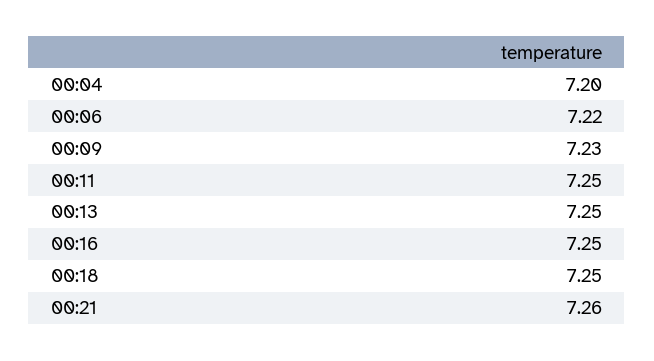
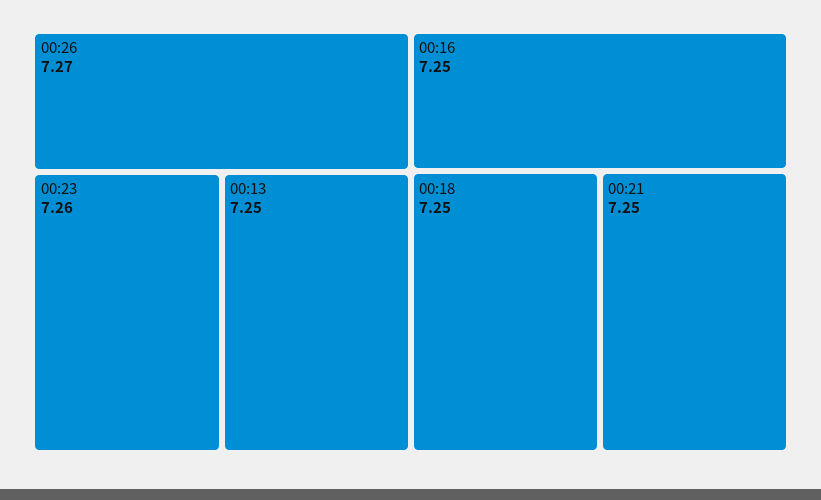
00:04: 7.2 -> none
00:06: 7.22 -> none
00:09: 7.23 -> none
00:11: 7.25 -> none
00:21: 7.26 -> 7.25
00:26: none -> 7.27
00:23: none -> 7.26

